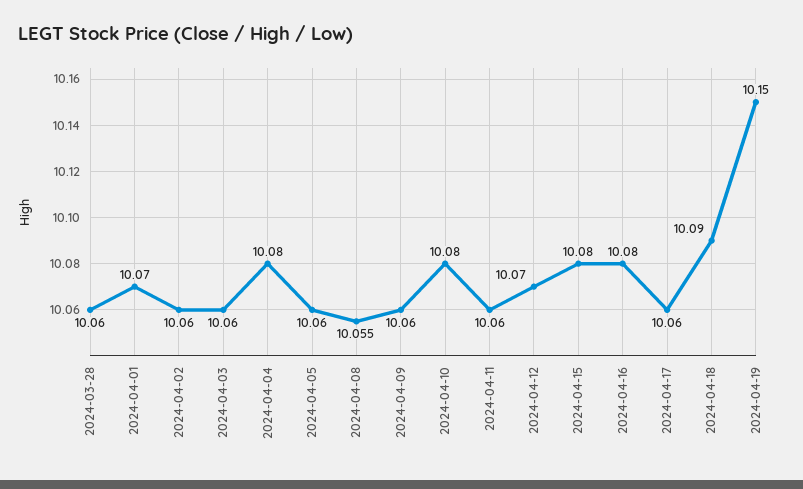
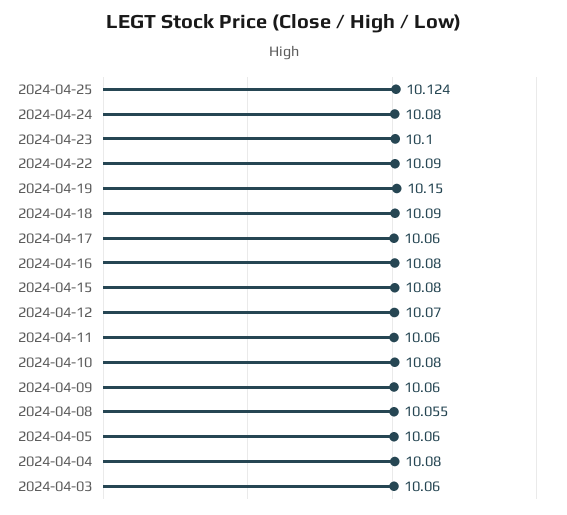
2024-03-28: 10.06 -> none
2024-04-01: 10.07 -> none
2024-04-02: 10.06 -> none
2024-04-25: none -> 10.124
2024-04-24: none -> 10.08
2024-04-23: none -> 10.1
2024-04-22: none -> 10.09

